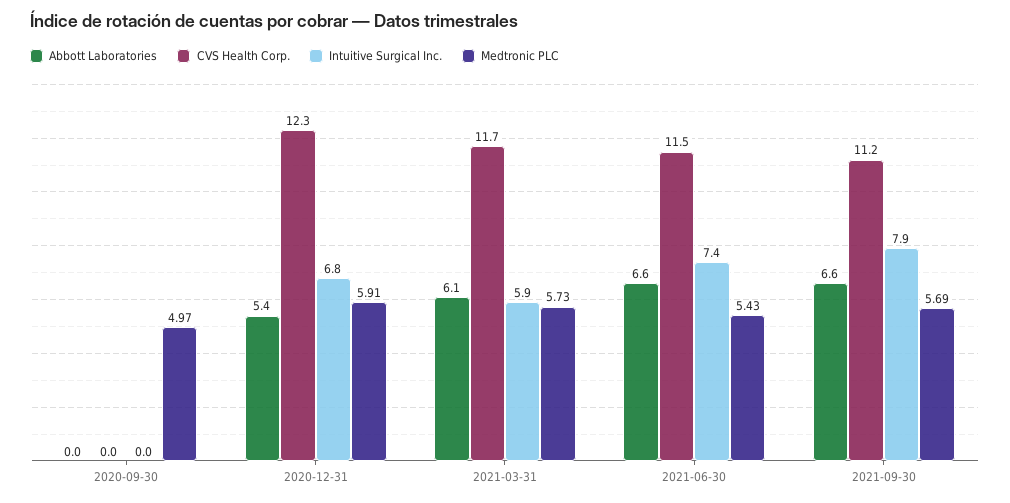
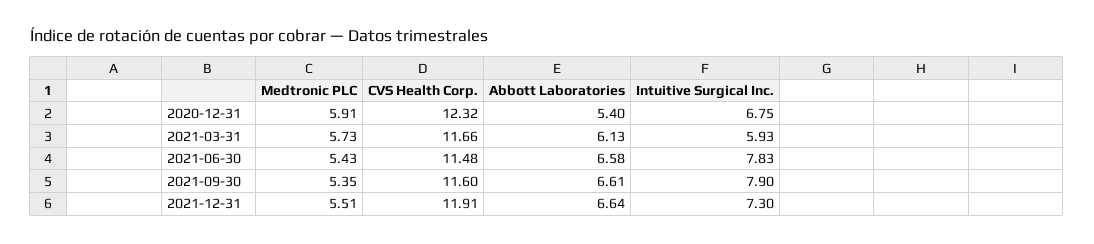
Abbott Laboratories, 2020-09-30: 0 -> none
CVS Health Corp., 2020-09-30: 0 -> none
Intuitive Surgical Inc., 2020-09-30: 0 -> none
Medtronic PLC, 2020-09-30: 4.97 -> none
Intuitive Surgical Inc., 2021-06-30: 7.4 -> 7.83
CVS Health Corp., 2021-09-30: 11.2 -> 11.6
Medtronic PLC, 2021-09-30: 5.69 -> 5.35
Medtronic PLC, 2021-12-31: none -> 5.51
CVS Health Corp., 2021-12-31: none -> 11.91
Abbott Laboratories, 2021-12-31: none -> 6.64
Intuitive Surgical Inc., 2021-12-31: none -> 7.3

